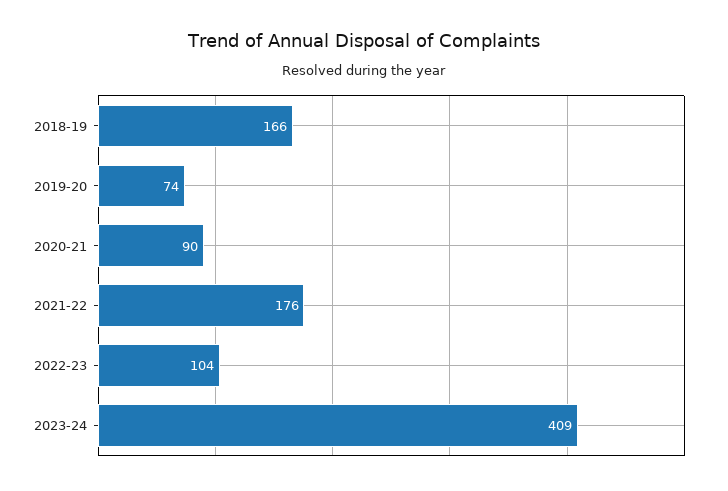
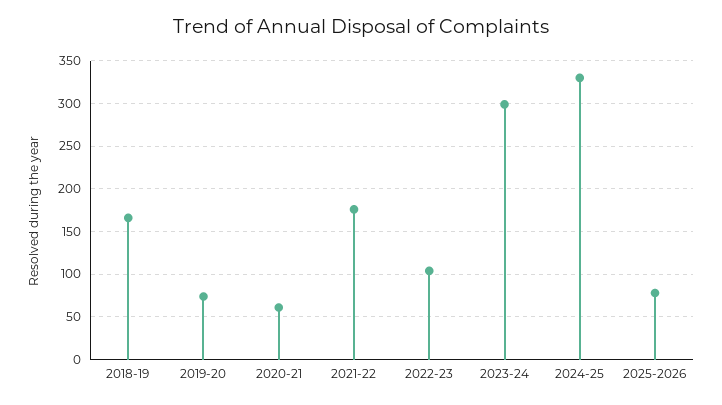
2020-21: 90 -> 60
2023-24: 409 -> 300
2024-25: none -> 330
2025-2026: none -> 80

